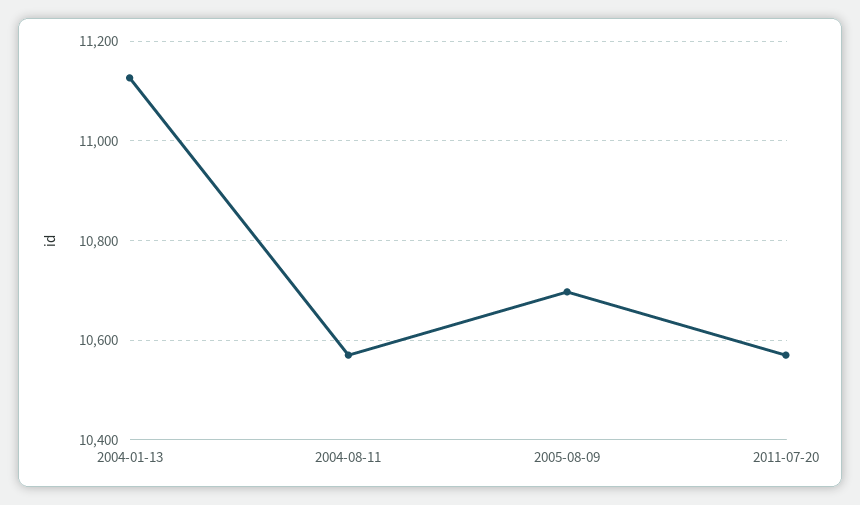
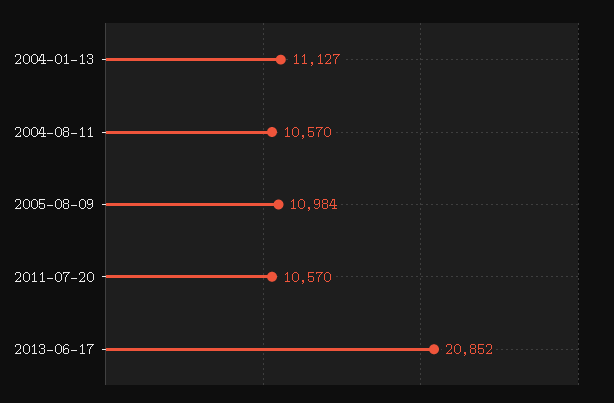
2005-08-09: 10700 -> 10984
2013-06-17: none -> 20852

